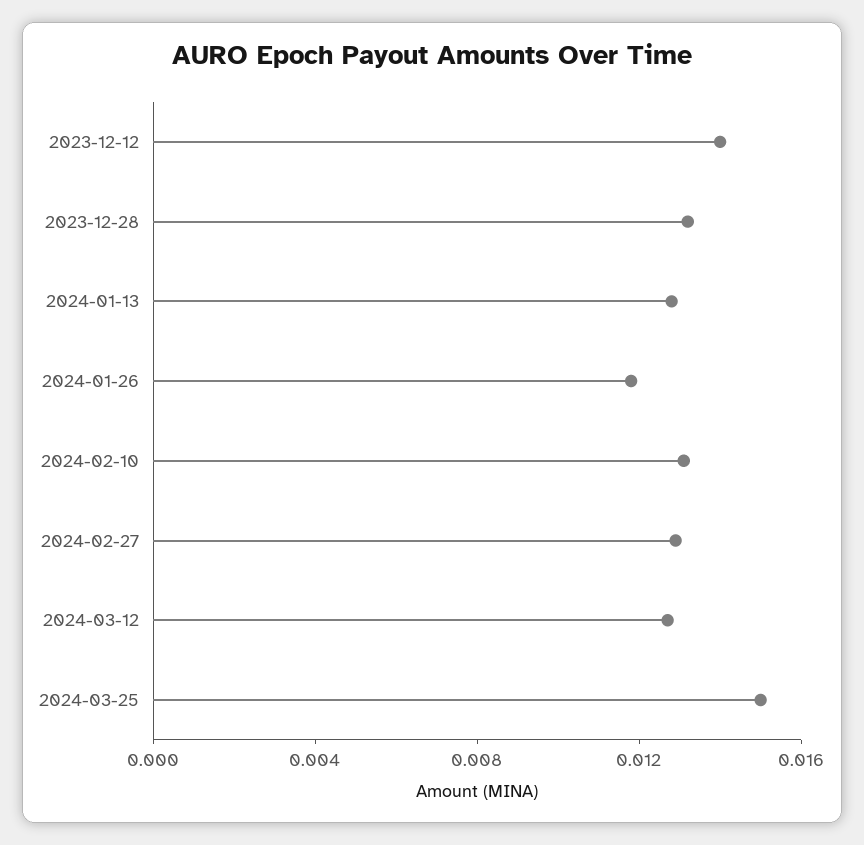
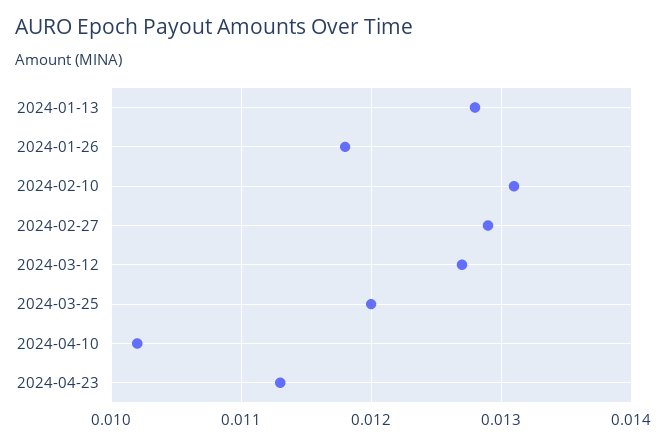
2023-12-12: 0.014 -> none
2023-12-28: 0.013 -> none
2024-03-25: 0.015 -> 0.012
2024-04-10: none -> 0.0102
2024-04-23: none -> 0.0113

